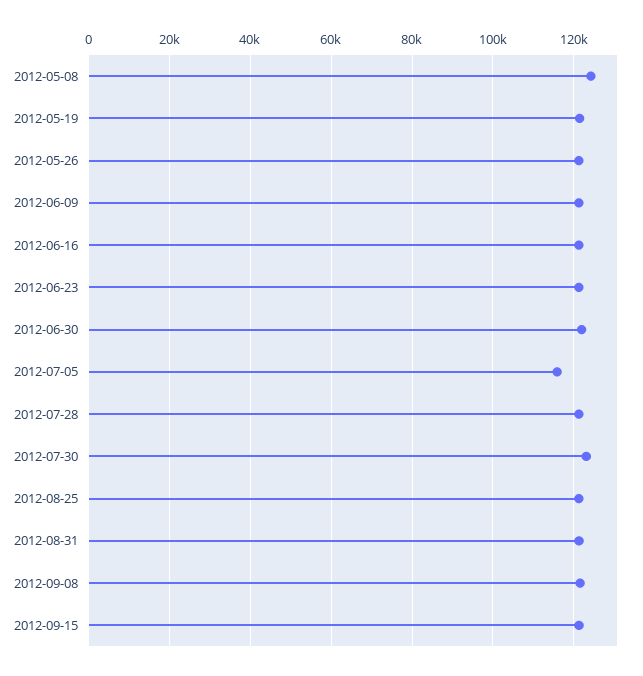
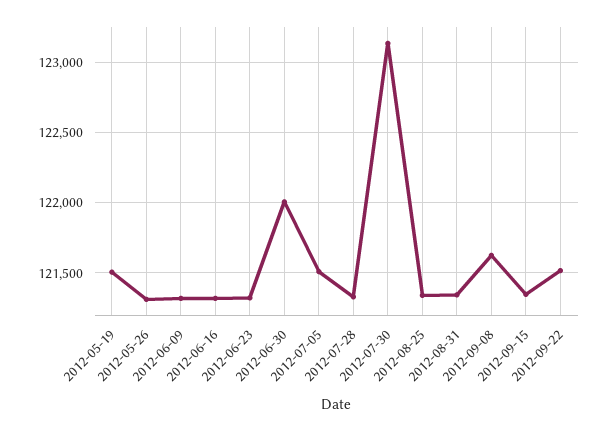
2012-05-08: 124000 -> none
2012-07-05: 116000 -> 121500
2012-09-22: none -> 121500

